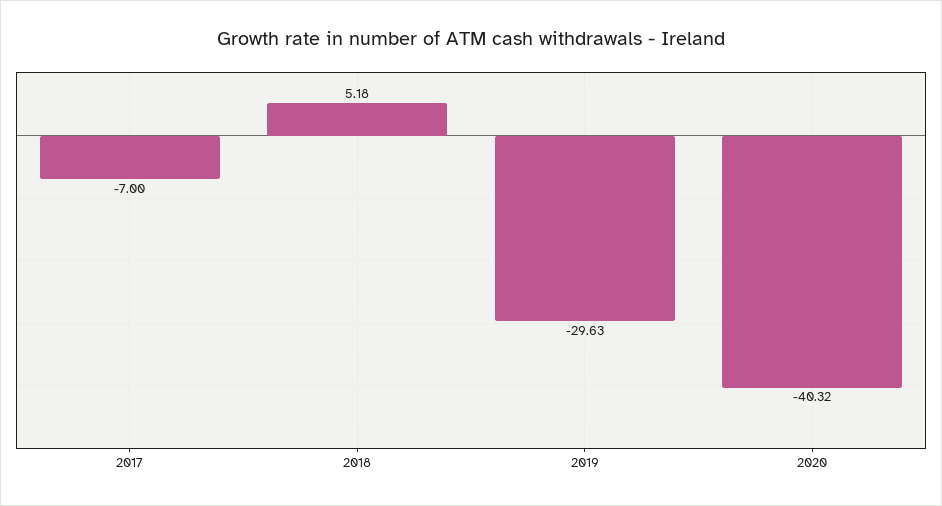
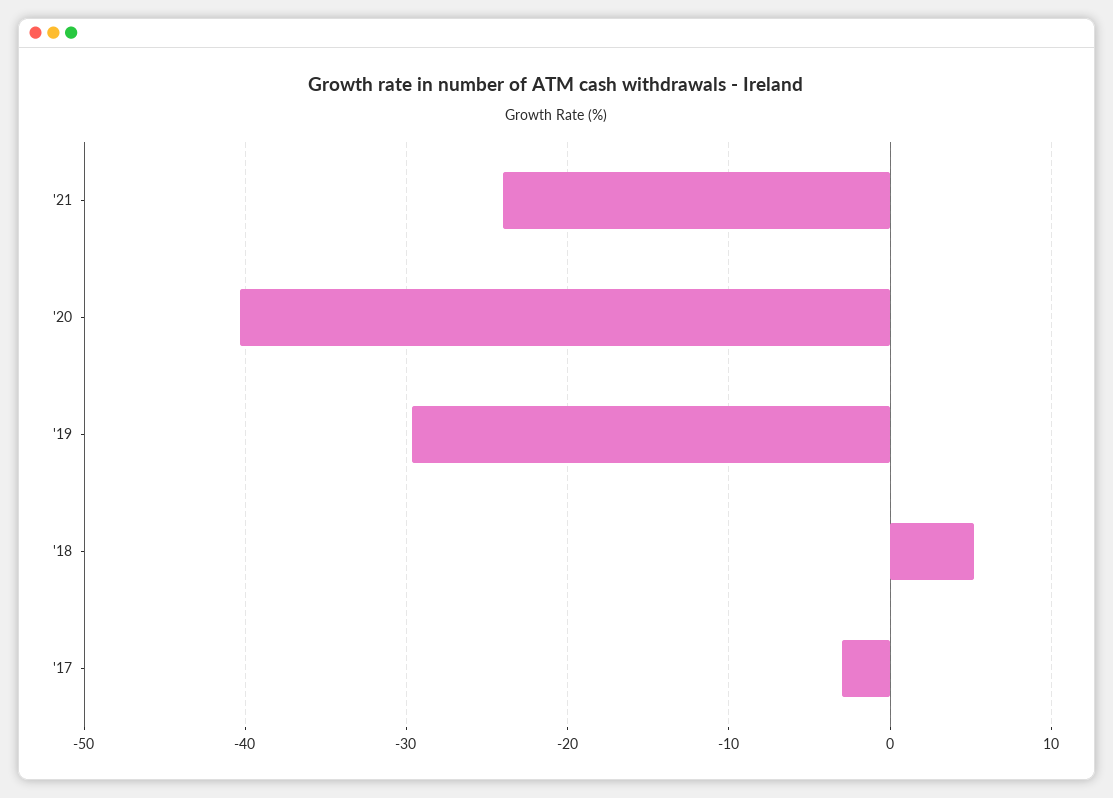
2017: -7 -> -3
'21: none -> -24

